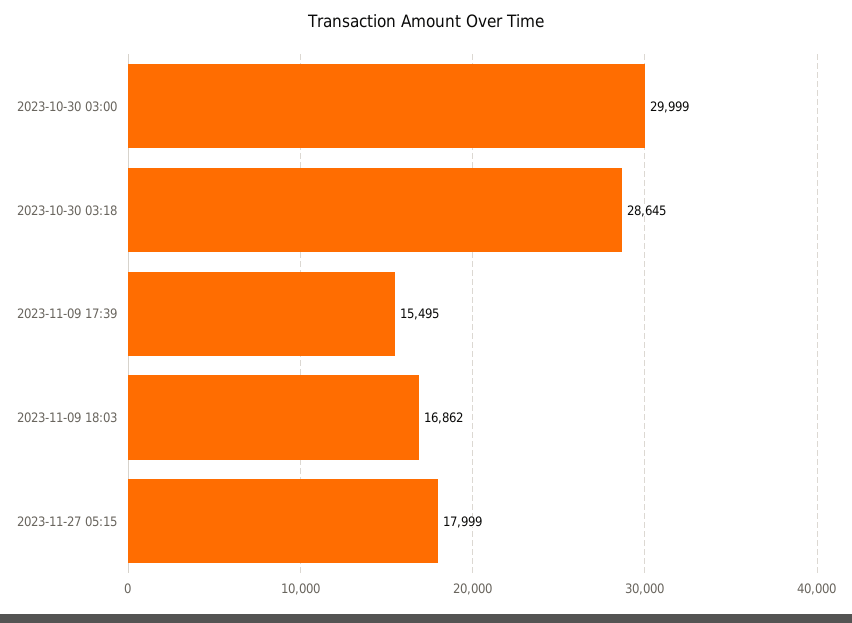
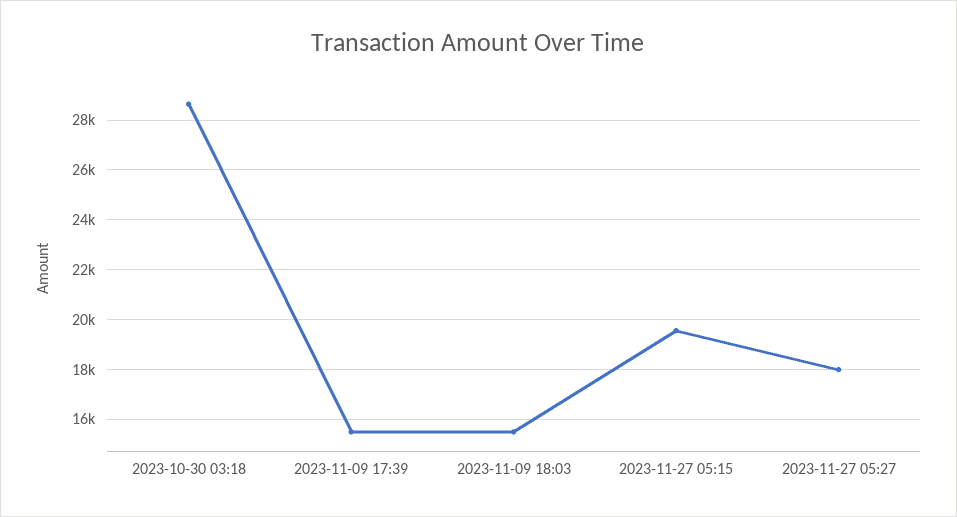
2023-10-30 03:00: 29999 -> none
2023-11-09 18:03: 16862 -> 15500
2023-11-27 05:15: 17999 -> 19500
2023-11-27 05:27: none -> 18000

